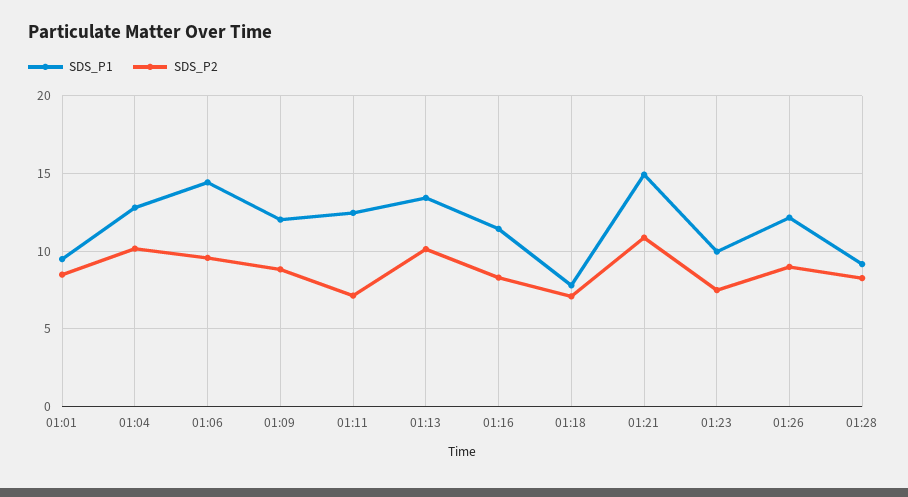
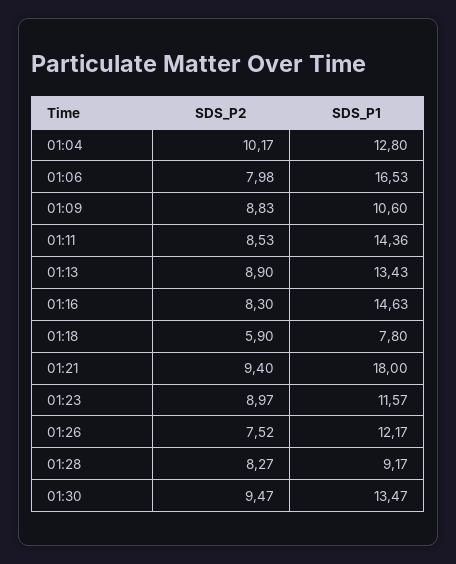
SDS_P1, 01:01: 9.5 -> none
SDS_P2, 01:01: 8.5 -> none
SDS_P1, 01:06: 14.5 -> 16.53
SDS_P2, 01:06: 9.5 -> 7.98
SDS_P1, 01:09: 12 -> 10.6
SDS_P1, 01:11: 12.5 -> 14.36
SDS_P2, 01:11: 7 -> 8.53
SDS_P2, 01:13: 10 -> 8.9
SDS_P1, 01:16: 11.5 -> 14.63
SDS_P2, 01:18: 7 -> 5.9
SDS_P1, 01:21: 15 -> 18
SDS_P2, 01:21: 11 -> 9.4
SDS_P1, 01:23: 10 -> 11.57
SDS_P2, 01:23: 7.5 -> 8.97
SDS_P2, 01:26: 9 -> 7.52
SDS_P2, 01:30: none -> 9.47
SDS_P1, 01:30: none -> 13.47

